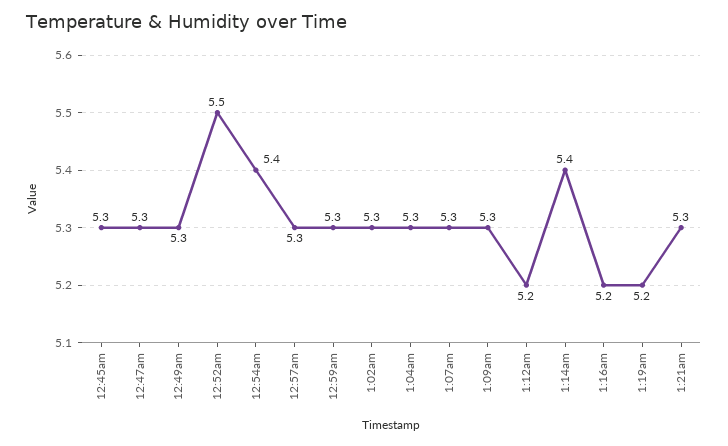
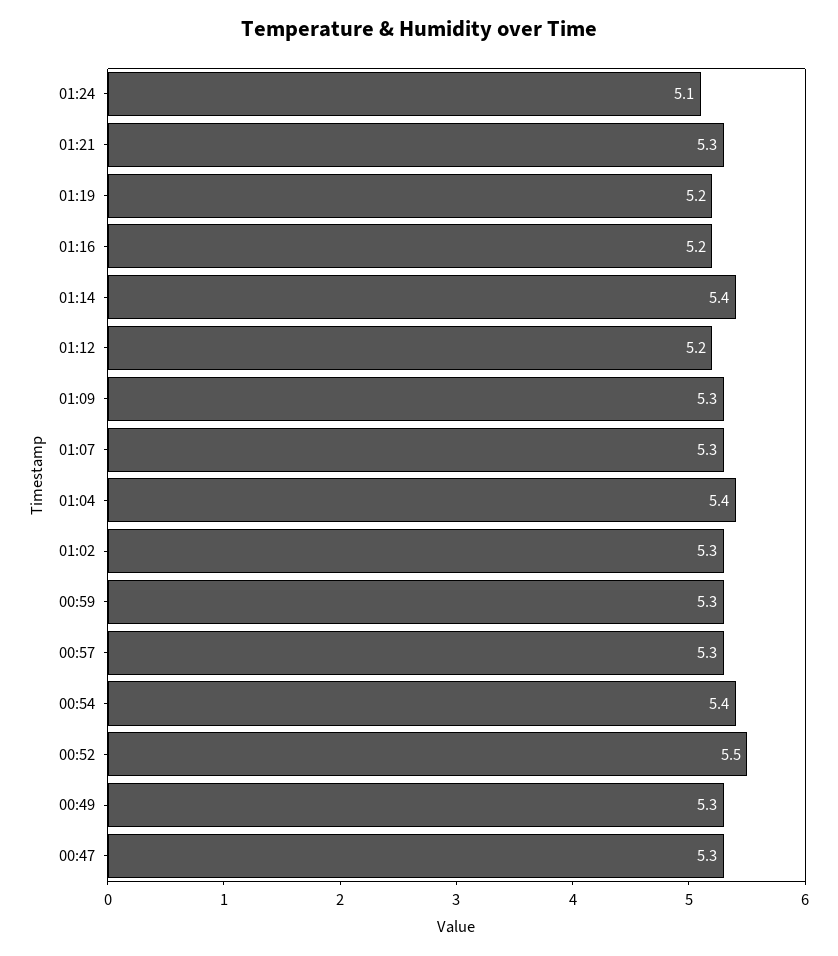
12:45am: 5.3 -> none
1:04am: 5.3 -> 5.4
01:24: none -> 5.1

